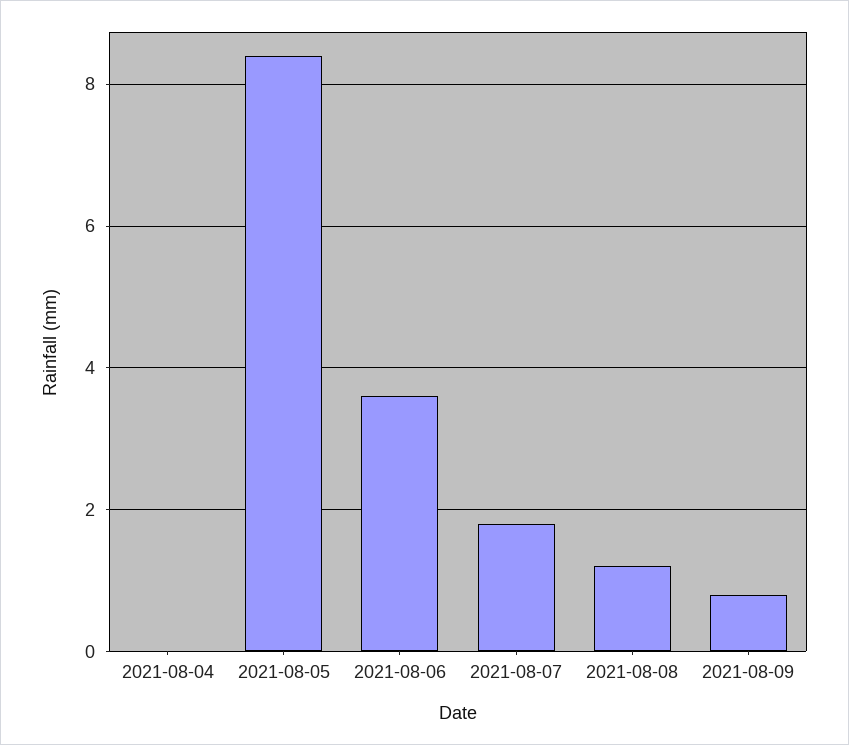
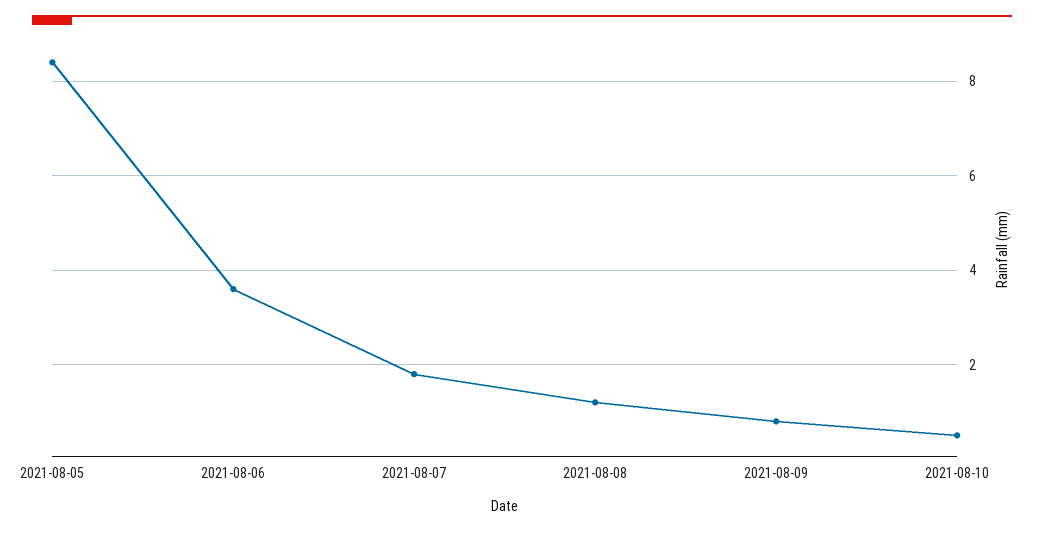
2021-08-04: 0 -> none
2021-08-10: none -> 0.5

